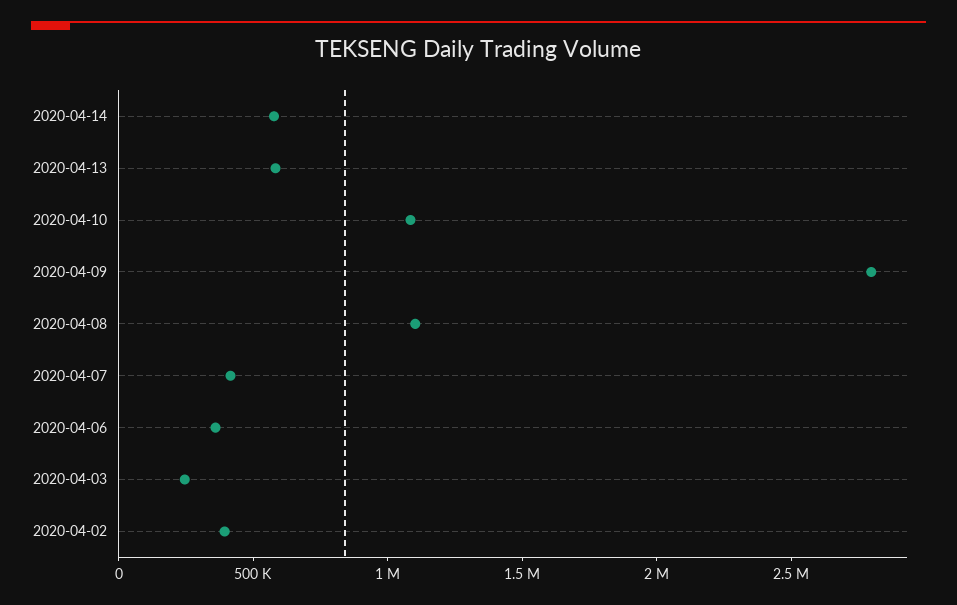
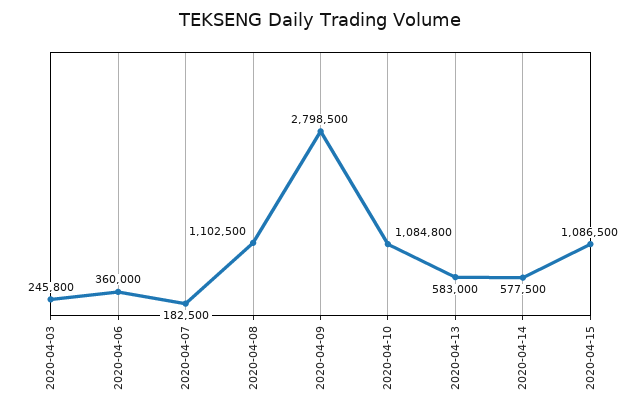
2020-04-07: 400000 -> 182500
2020-04-02: 400000 -> none
2020-04-15: none -> 1086500

